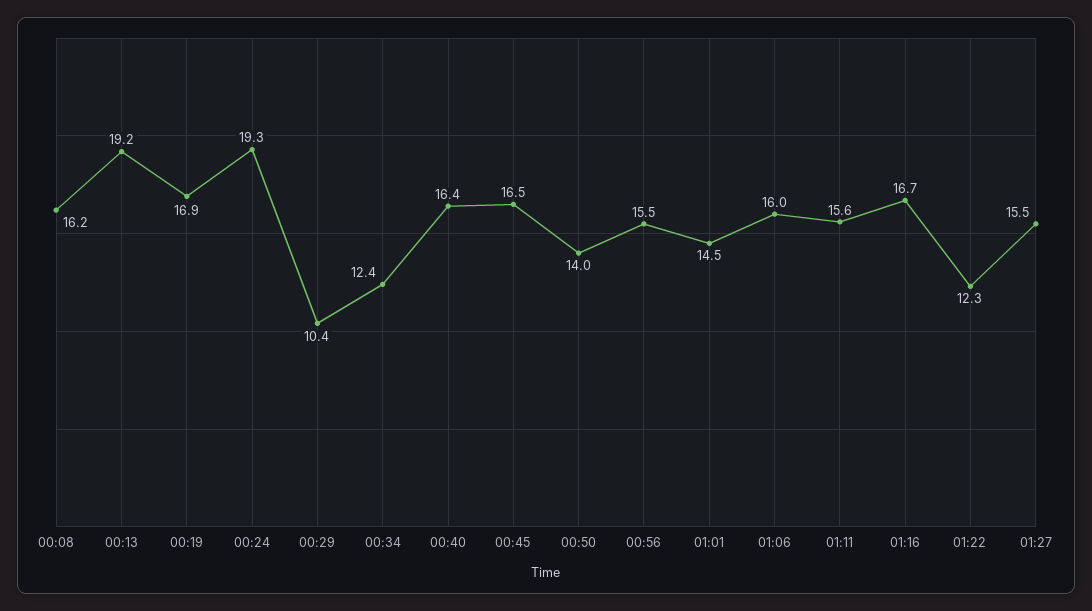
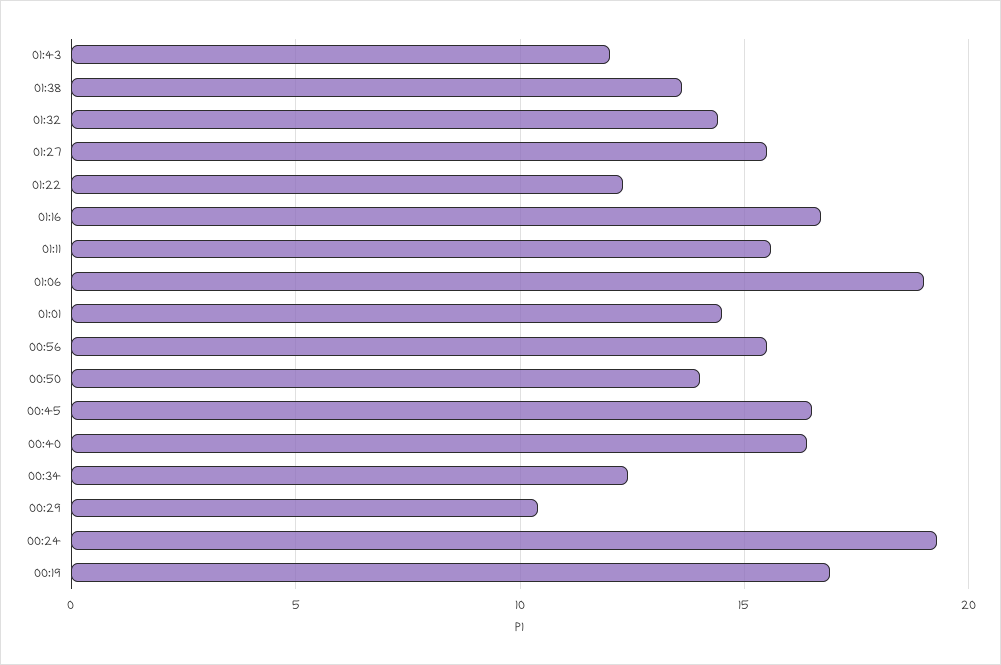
00:08: 16.2 -> none
00:13: 19.2 -> none
01:06: 16 -> 19
01:43: none -> 12
01:38: none -> 13.5
01:32: none -> 14.5

